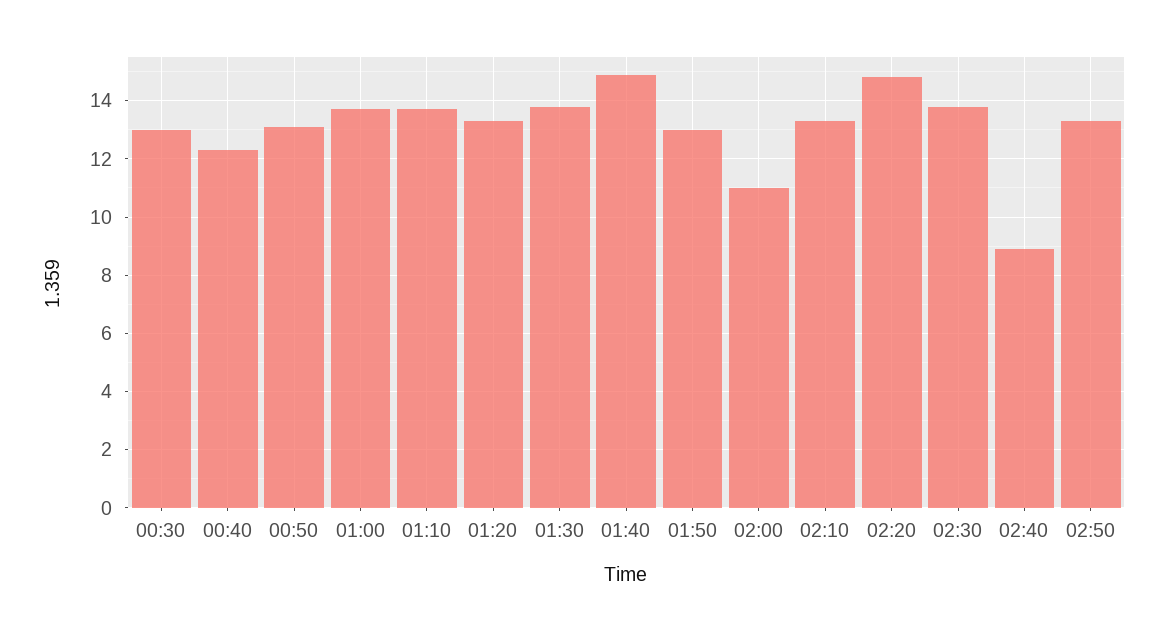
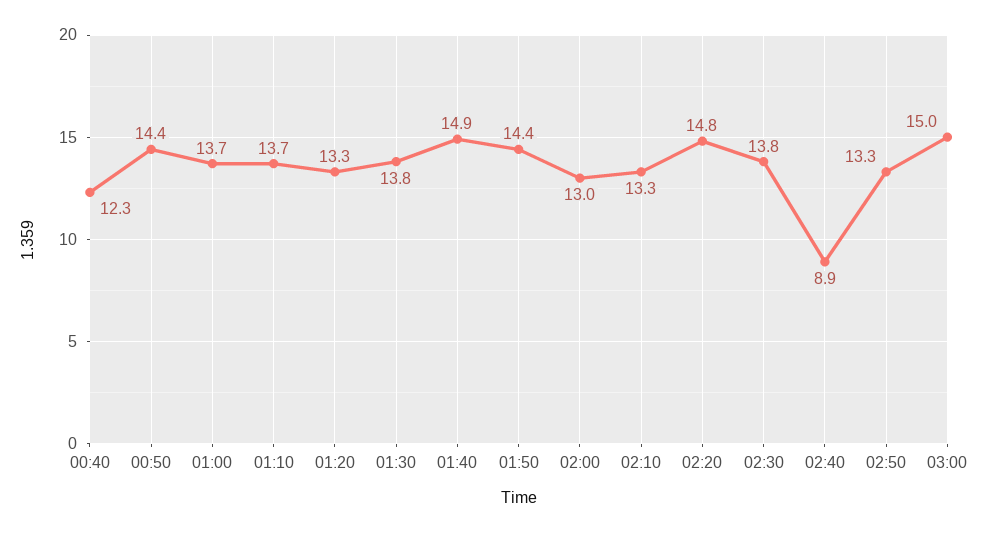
00:30: 13 -> none
00:50: 13 -> 14.4
01:50: 13 -> 14.4
02:00: 11 -> 13
03:00: none -> 15

